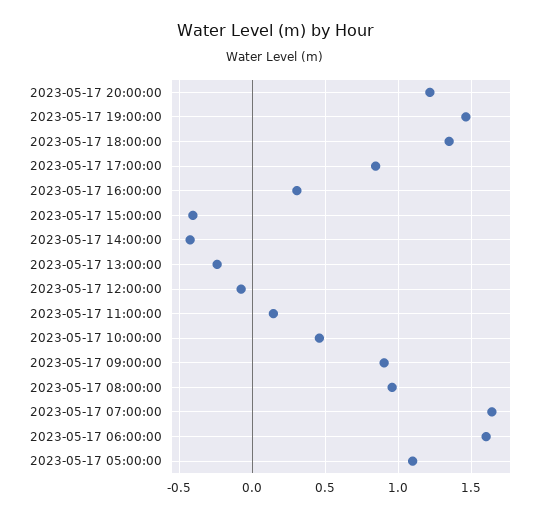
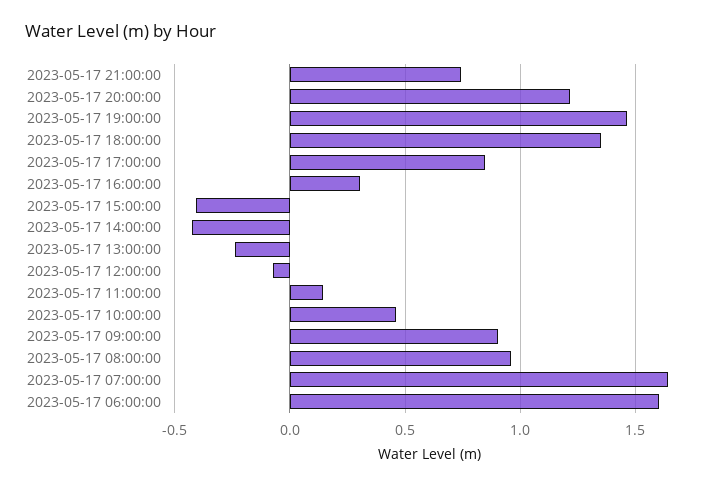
2023-05-17 05:00:00: 1.1 -> none
2023-05-17 21:00:00: none -> 0.75

